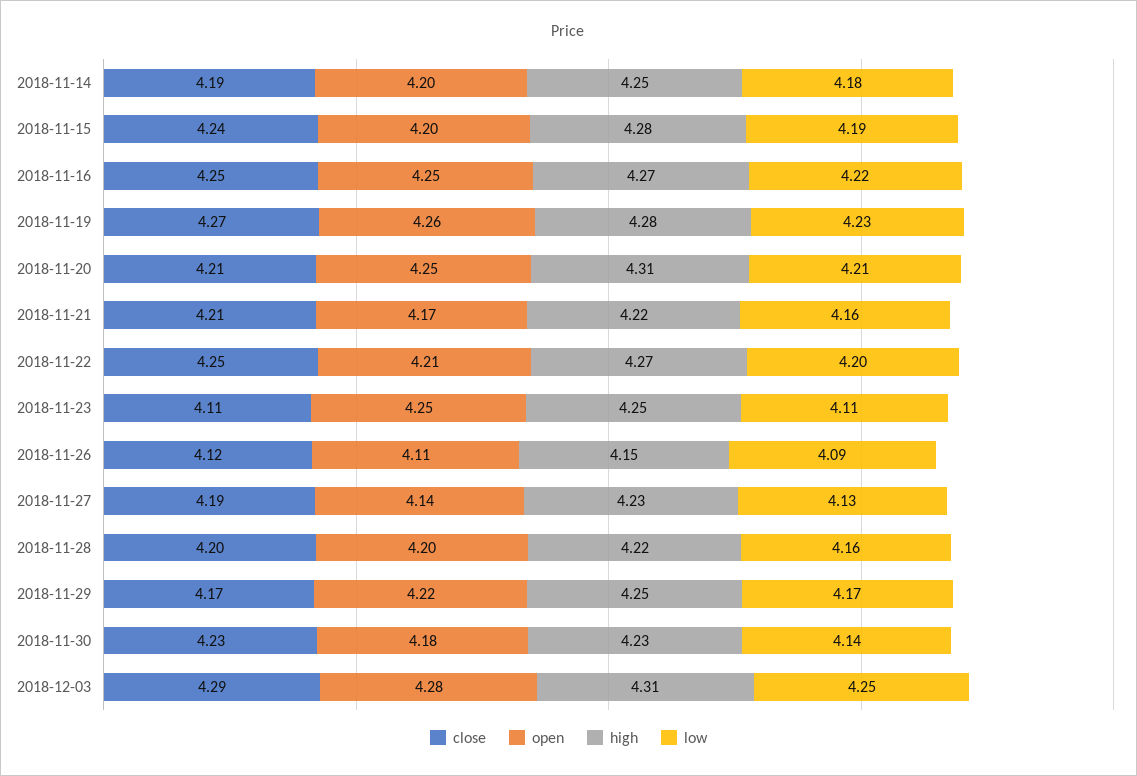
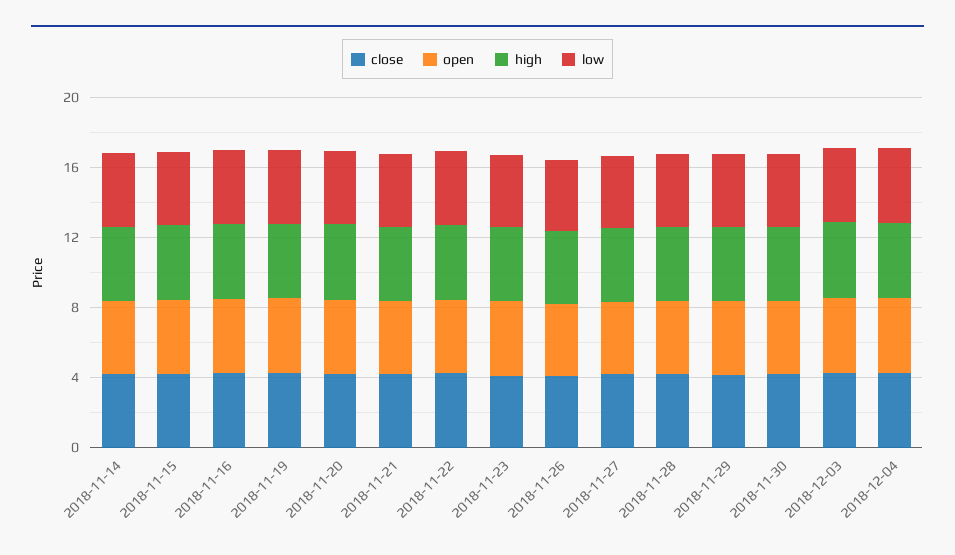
close, 2018-12-04: none -> 4
open, 2018-12-04: none -> 4
high, 2018-12-04: none -> 4
low, 2018-12-04: none -> 4

